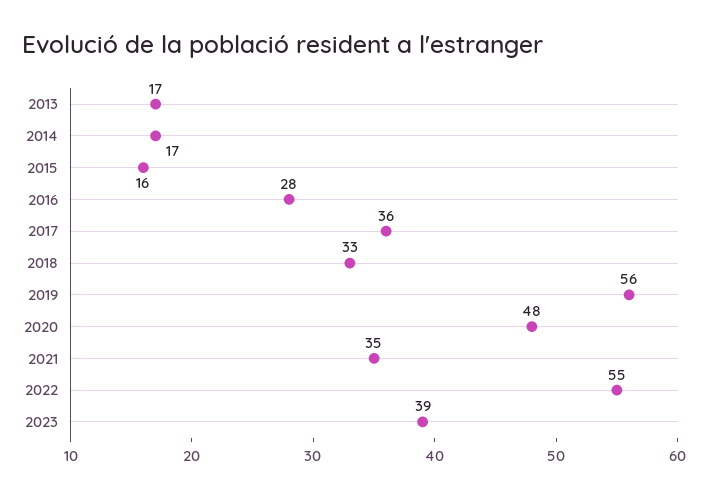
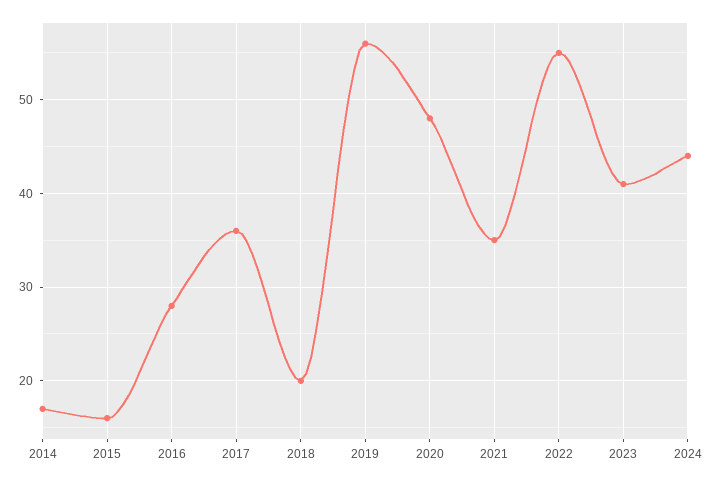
2013: 17 -> none
2018: 33 -> 20
2023: 39 -> 41
2024: none -> 44

